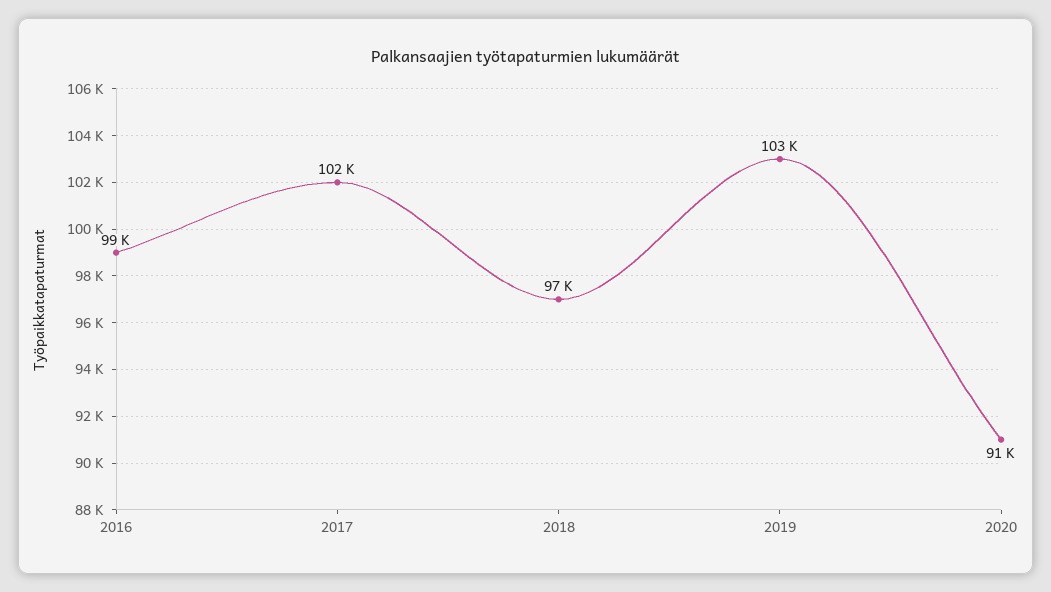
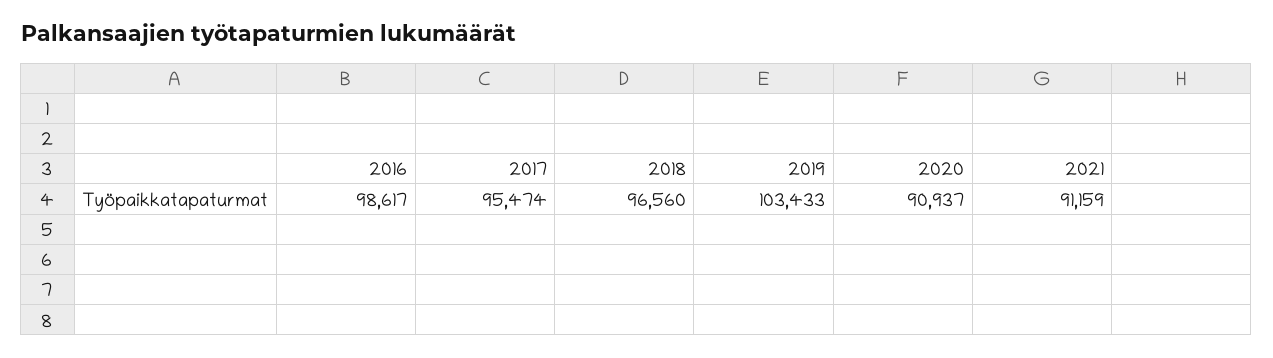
2017: 102000 -> 95474
2021: none -> 91159

